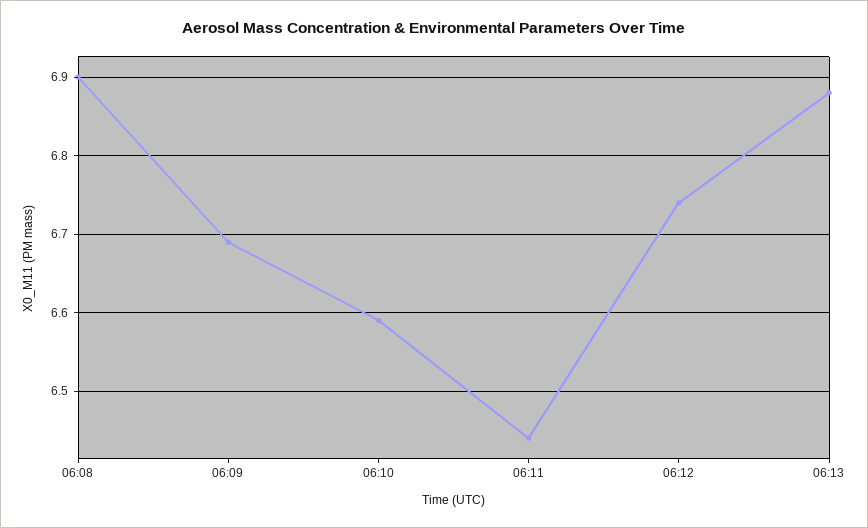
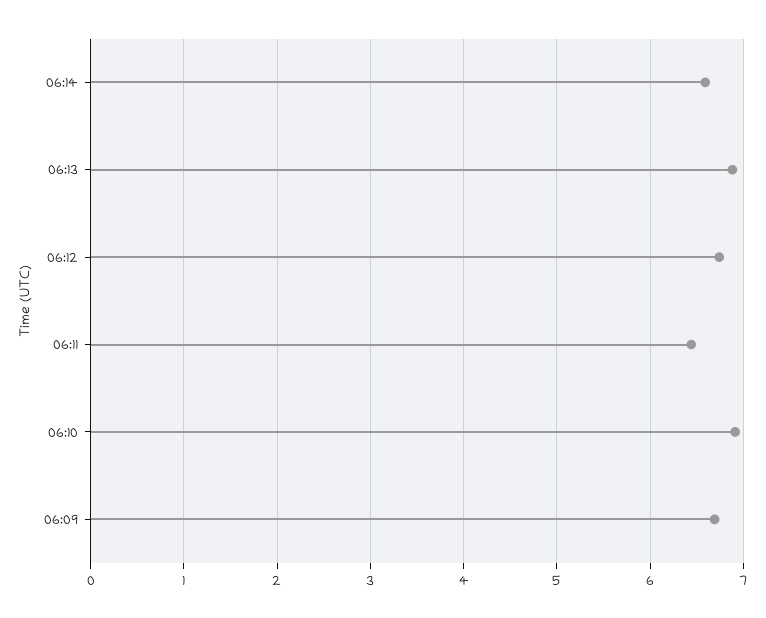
06:08: 6.9 -> none
06:10: 6.59 -> 6.9
06:14: none -> 6.6

